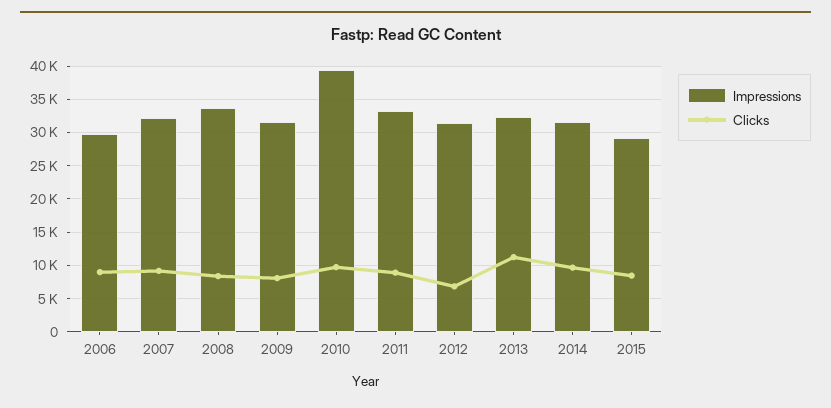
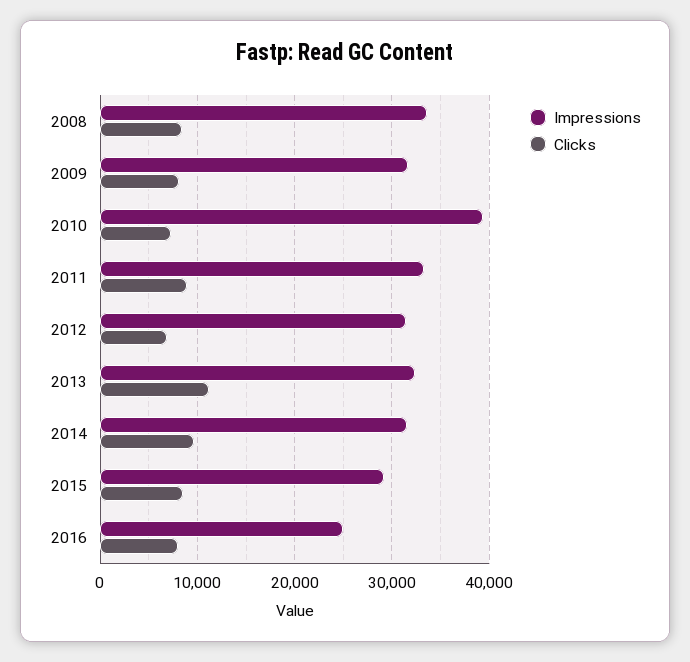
Impressions, 2006: 30000 -> none
Clicks, 2006: 9000 -> none
Impressions, 2007: 32000 -> none
Clicks, 2007: 9000 -> none
Clicks, 2010: 10000 -> 7000
Impressions, 2016: none -> 25000
Clicks, 2016: none -> 8000

